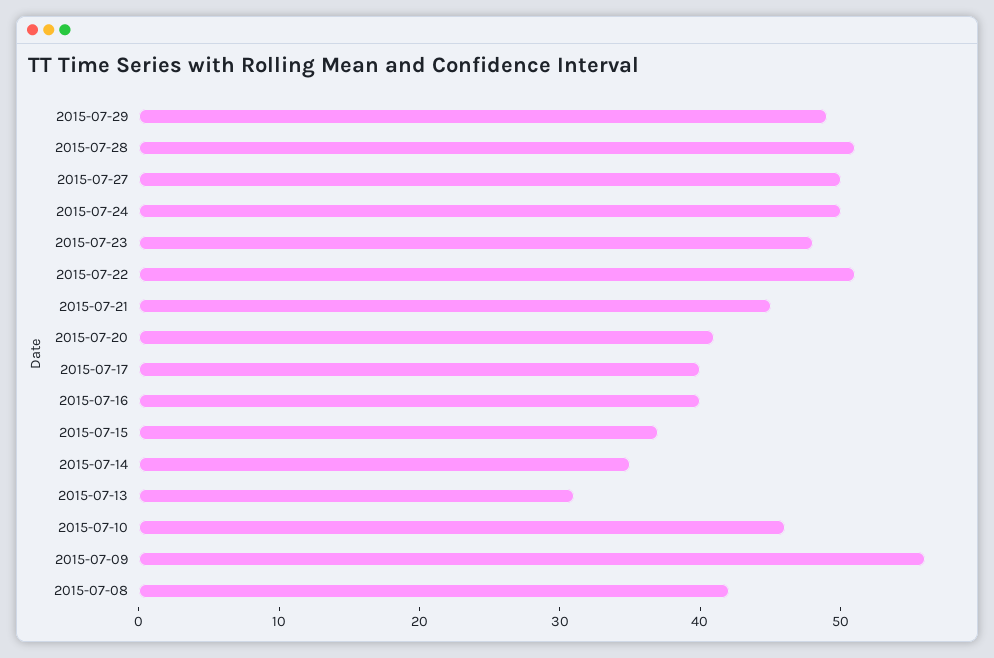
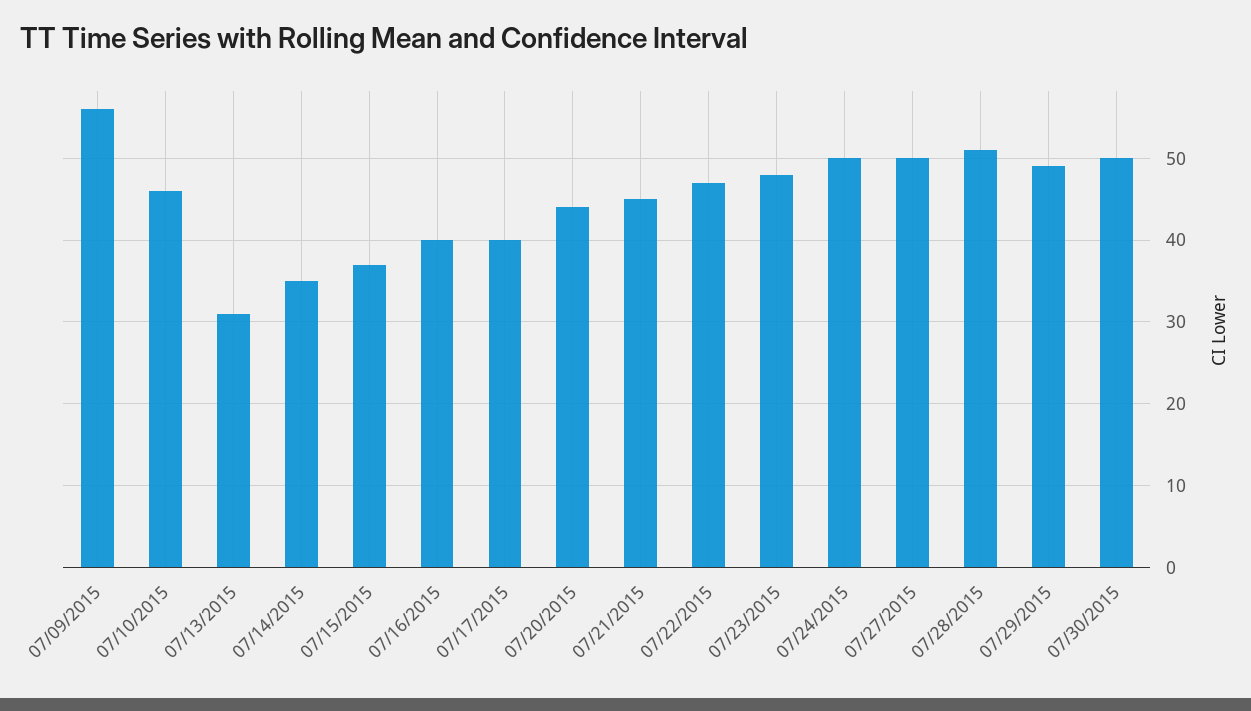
2015-07-22: 51 -> 47
2015-07-20: 41 -> 44
2015-07-08: 42 -> none
07/30/2015: none -> 50

